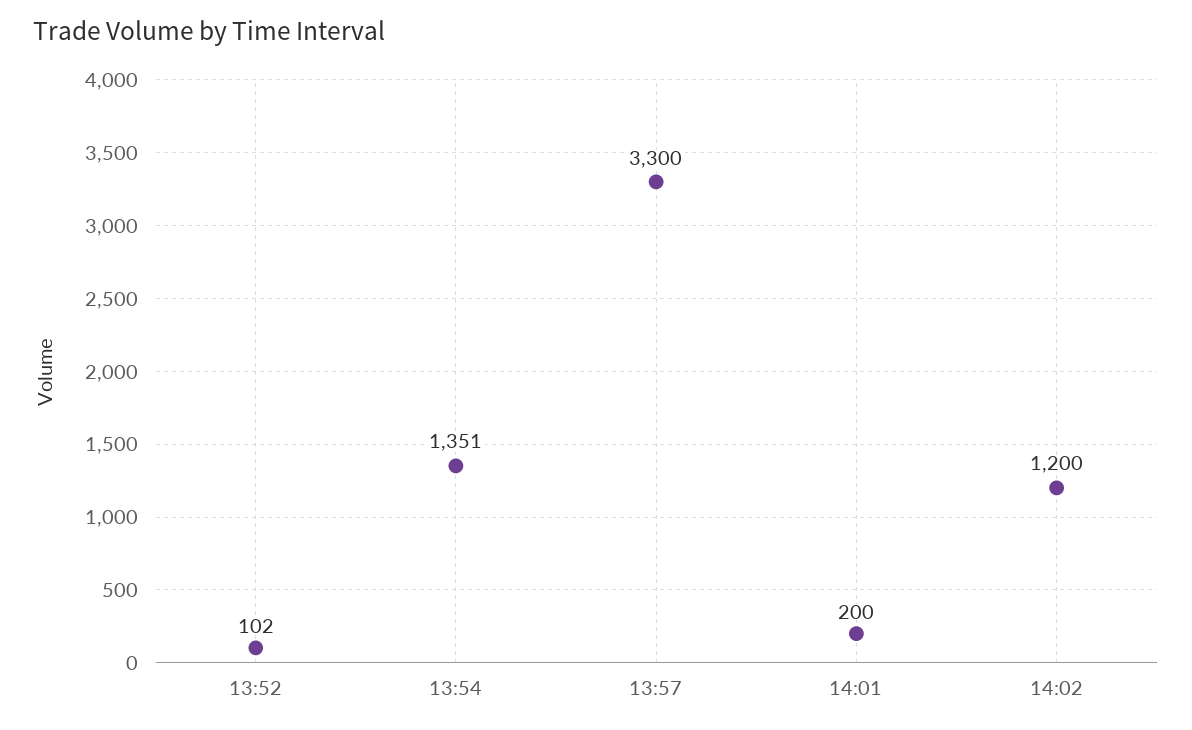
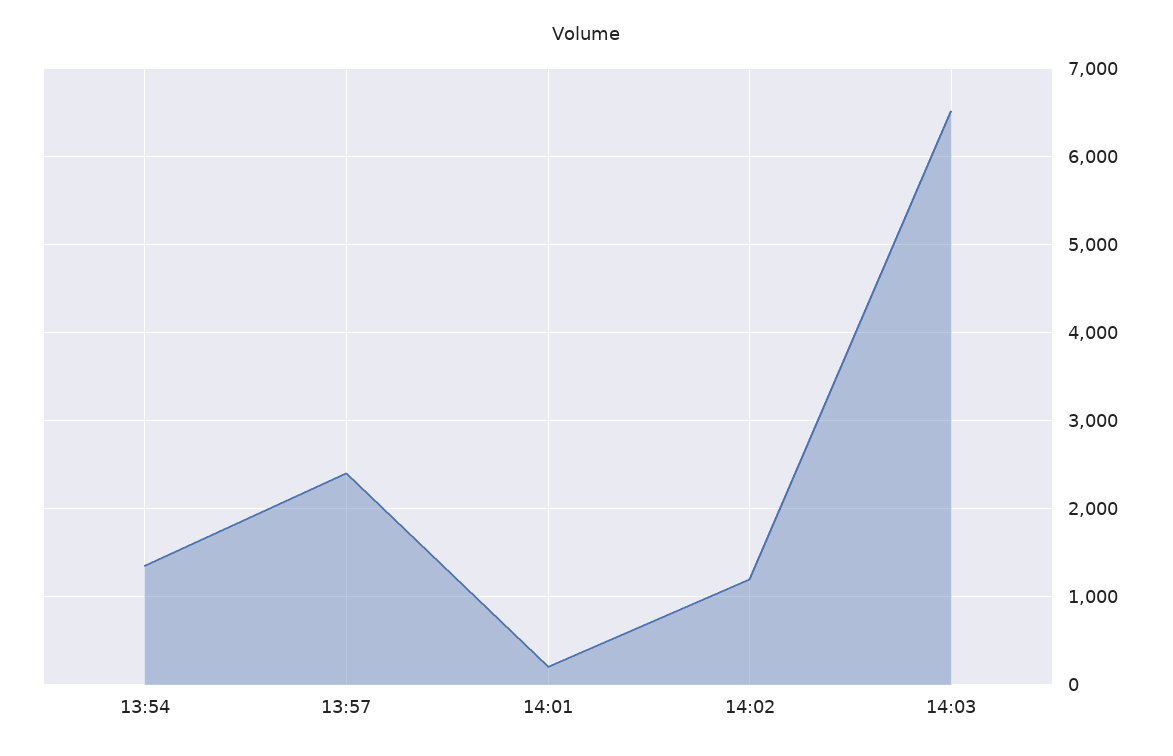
13:52: 102 -> none
13:57: 3300 -> 2400
14:03: none -> 6500

